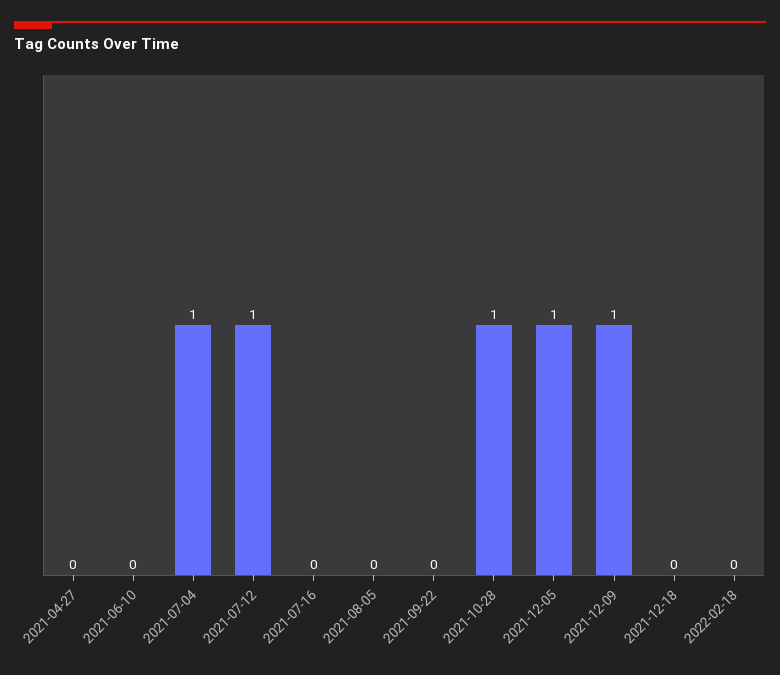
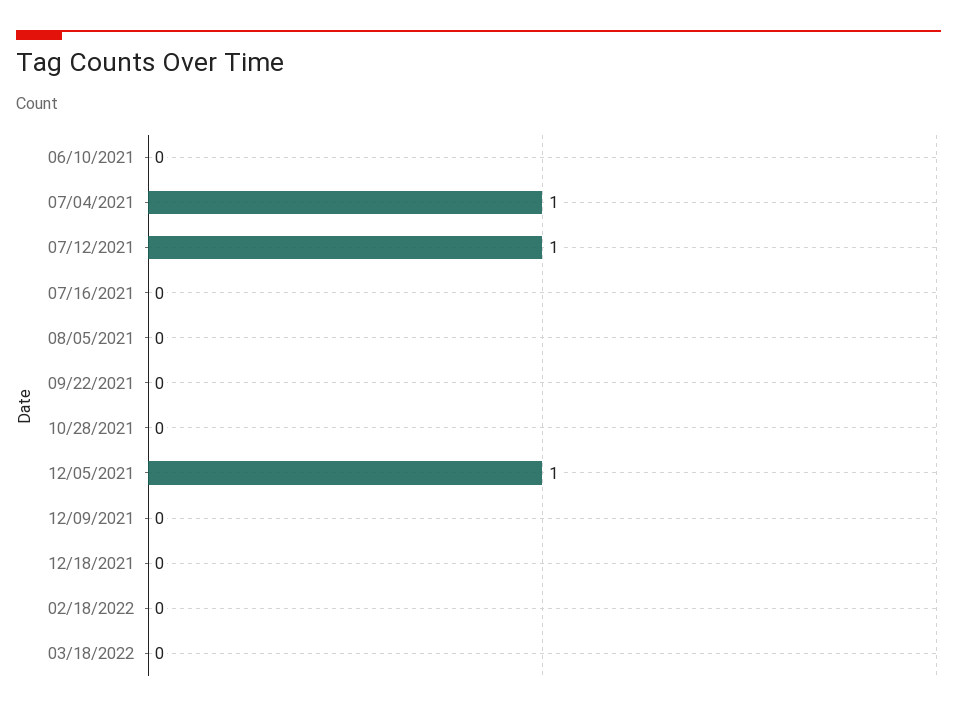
2021-04-27: 0 -> none
2021-10-28: 1 -> 0
2021-12-09: 1 -> 0
03/18/2022: none -> 0

